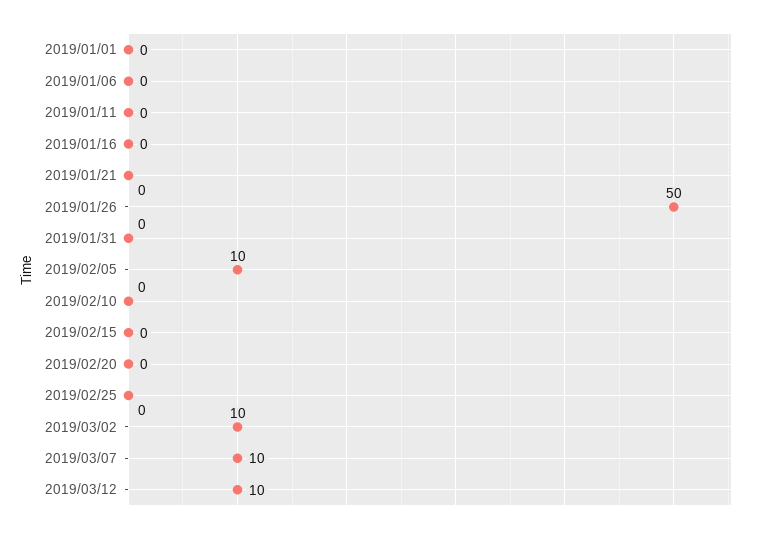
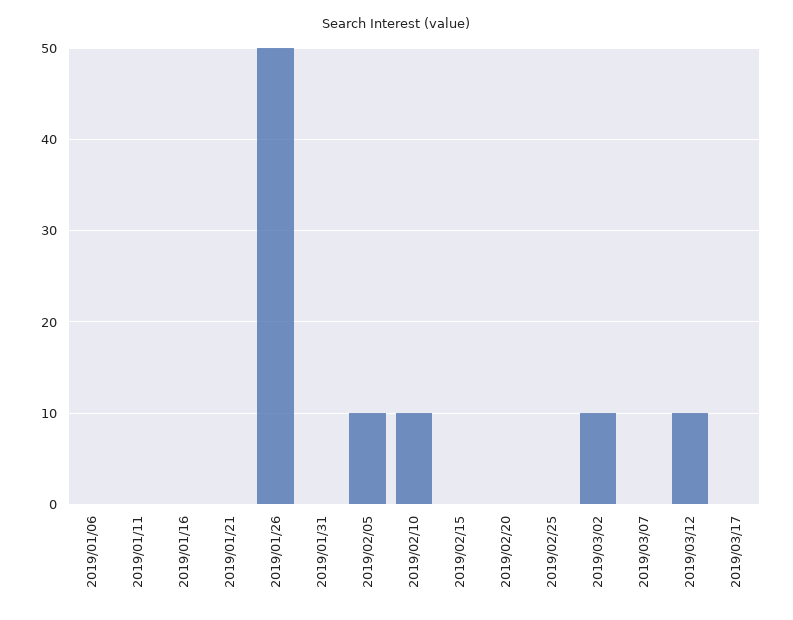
2019/01/01: 0 -> none
2019/02/10: 0 -> 10
2019/03/07: 10 -> 0
2019/03/17: none -> 0

